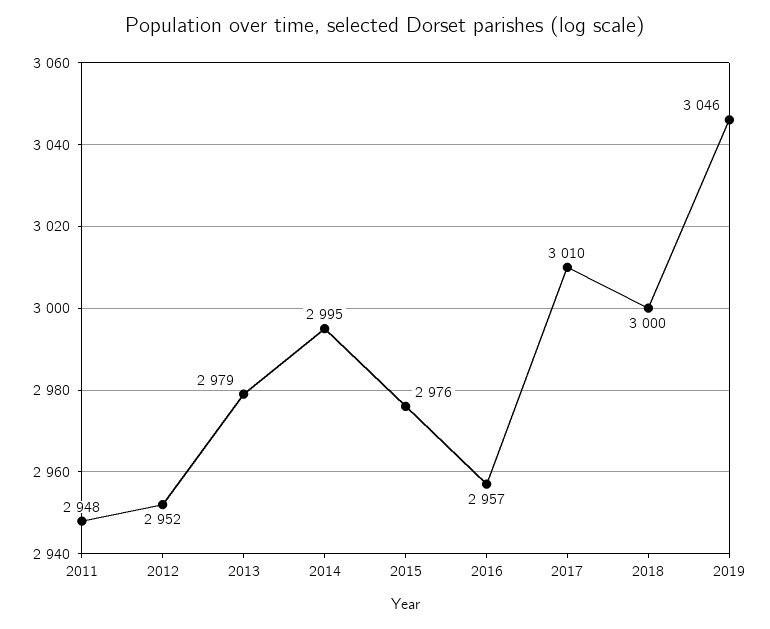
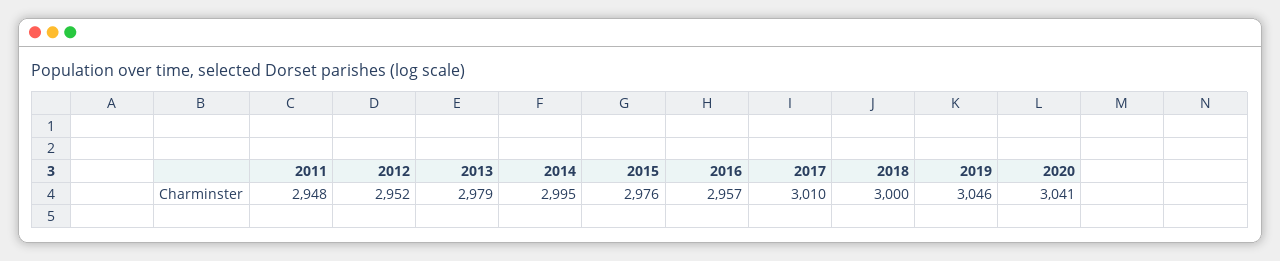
2020: none -> 3041

